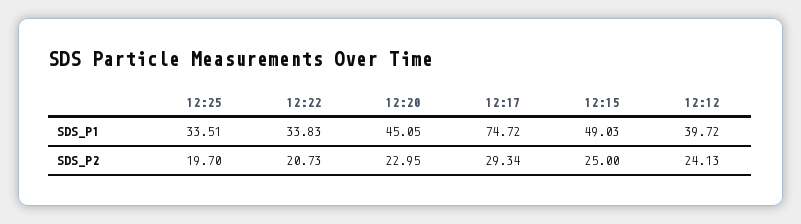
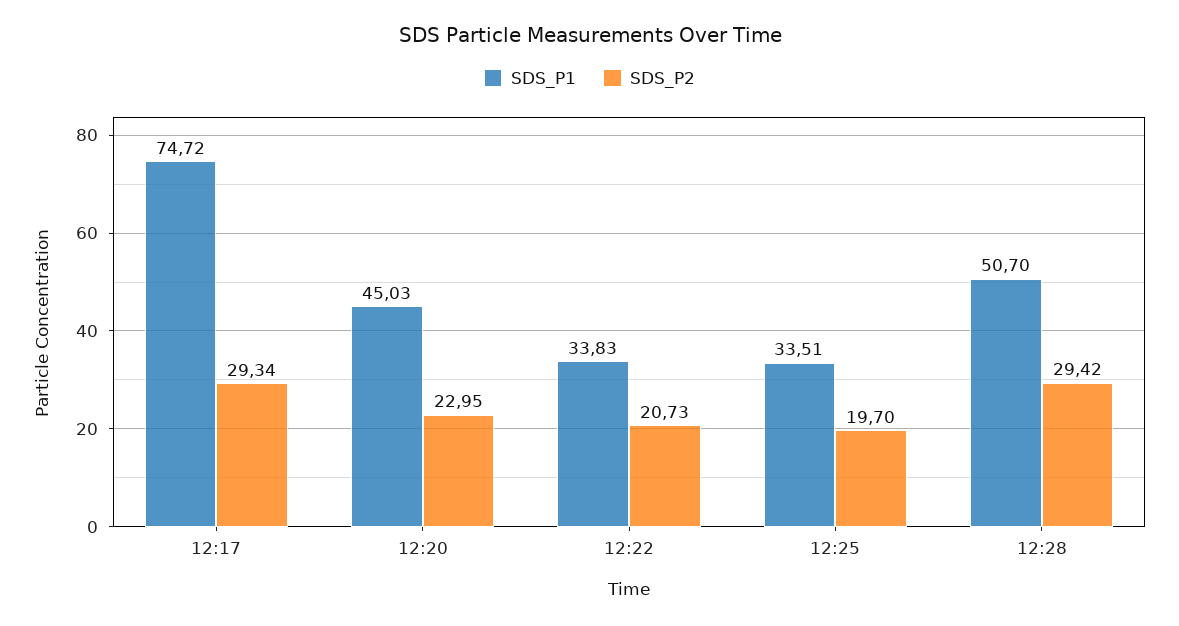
SDS_P1, 12:20: 45.05 -> 45.03
SDS_P1, 12:15: 49.03 -> none
SDS_P1, 12:12: 39.72 -> none
SDS_P2, 12:15: 25 -> none
SDS_P2, 12:12: 24.13 -> none
SDS_P1, 12:28: none -> 50.7
SDS_P2, 12:28: none -> 29.42

